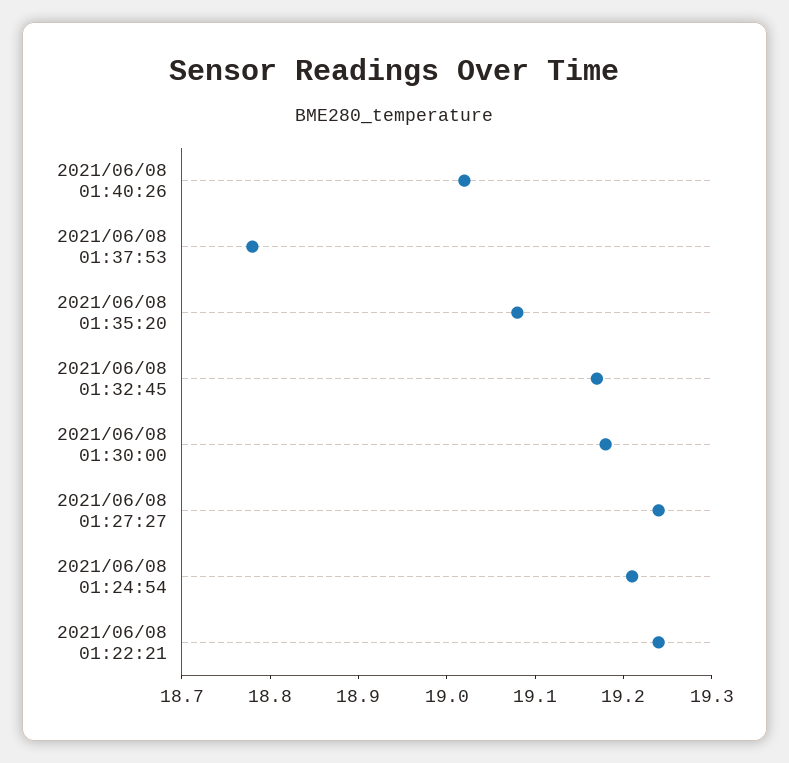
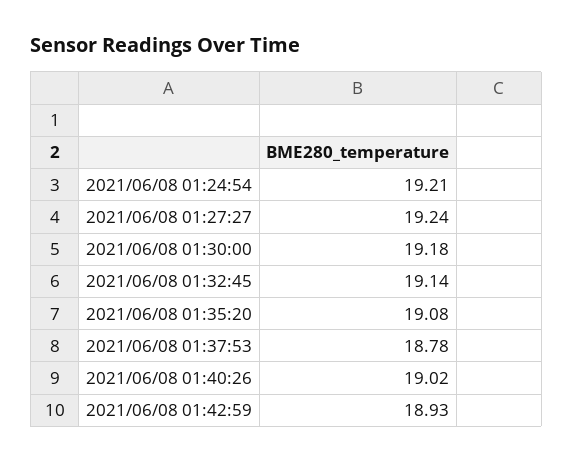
2021/06/08 01:32:45: 19.17 -> 19.14
2021/06/08 01:22:21: 19.24 -> none
2021/06/08 01:42:59: none -> 18.93

